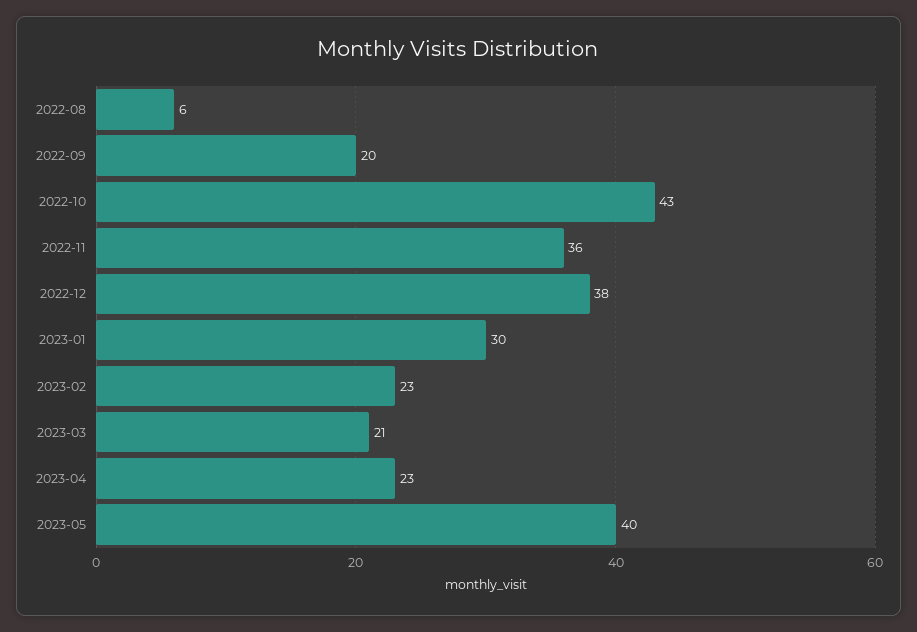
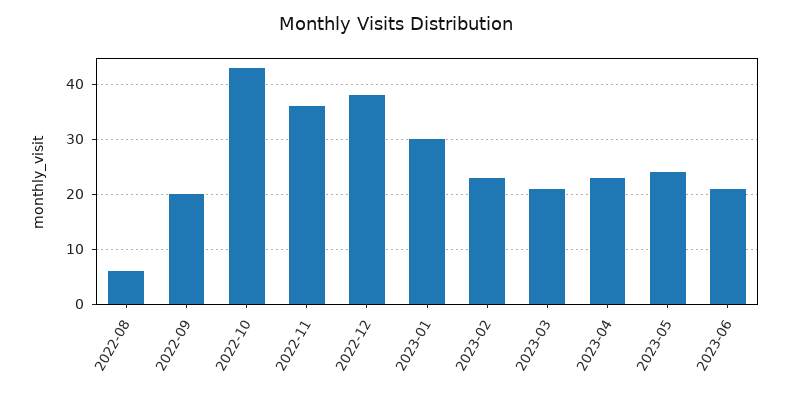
2023-05: 40 -> 25
2023-06: none -> 20

